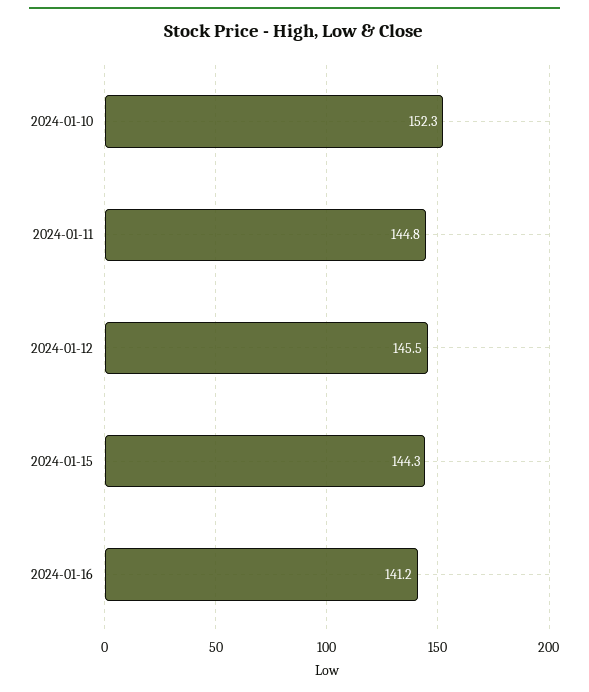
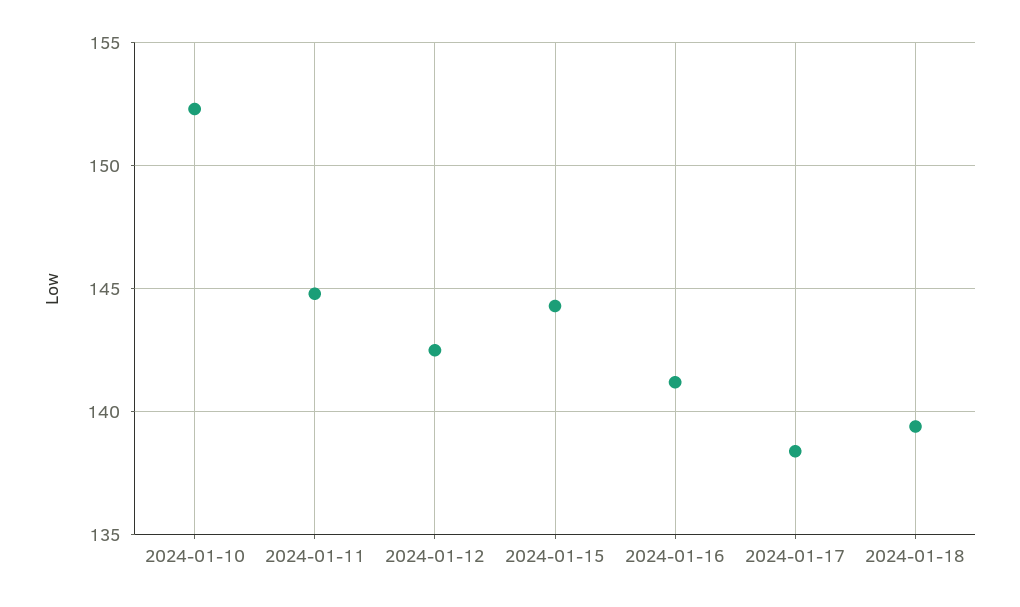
2024-01-12: 145.5 -> 142.5
2024-01-17: none -> 138.5
2024-01-18: none -> 139.5

